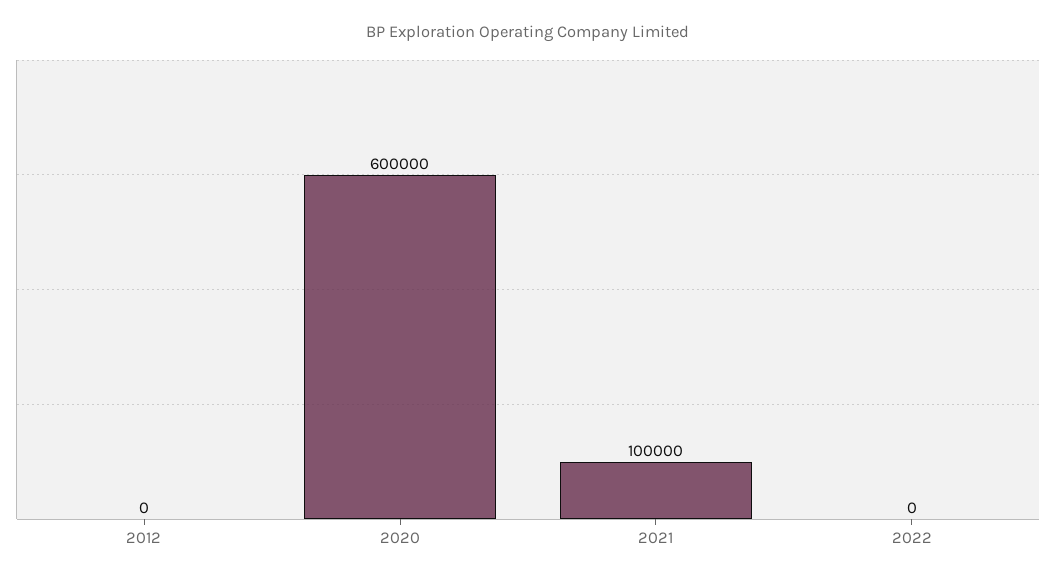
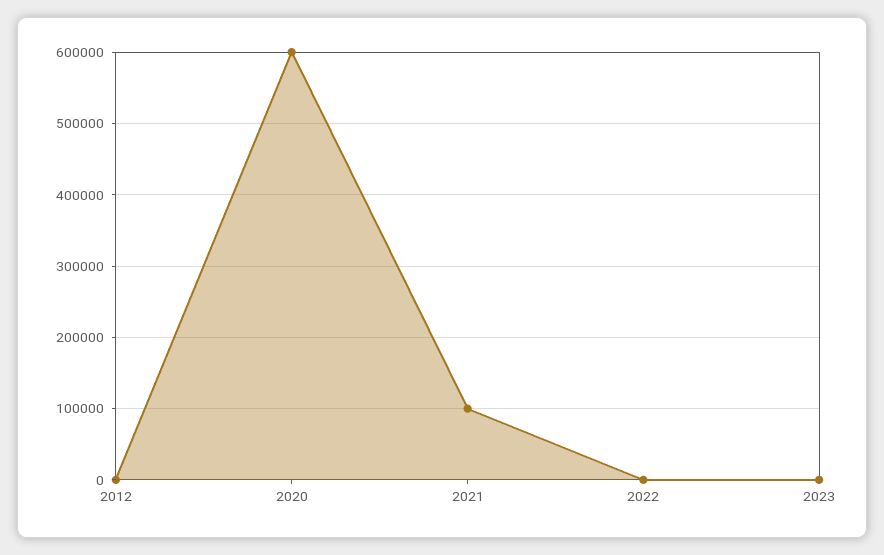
2023: none -> 0

